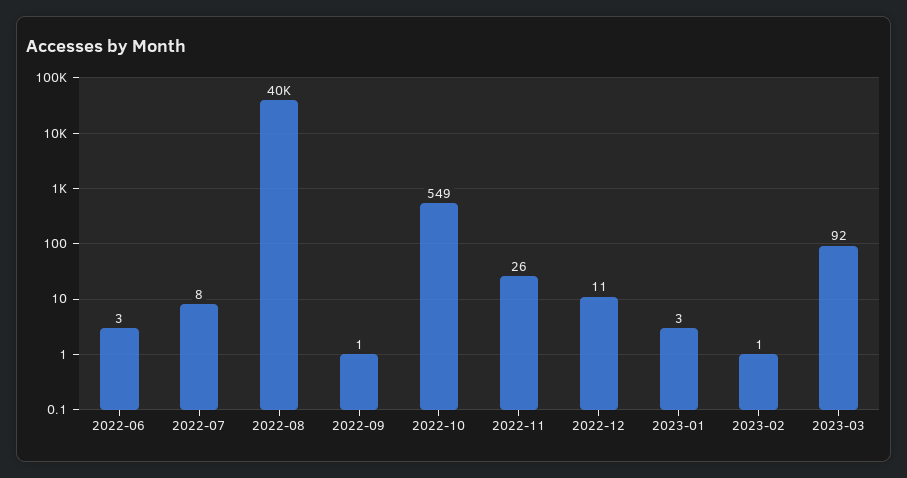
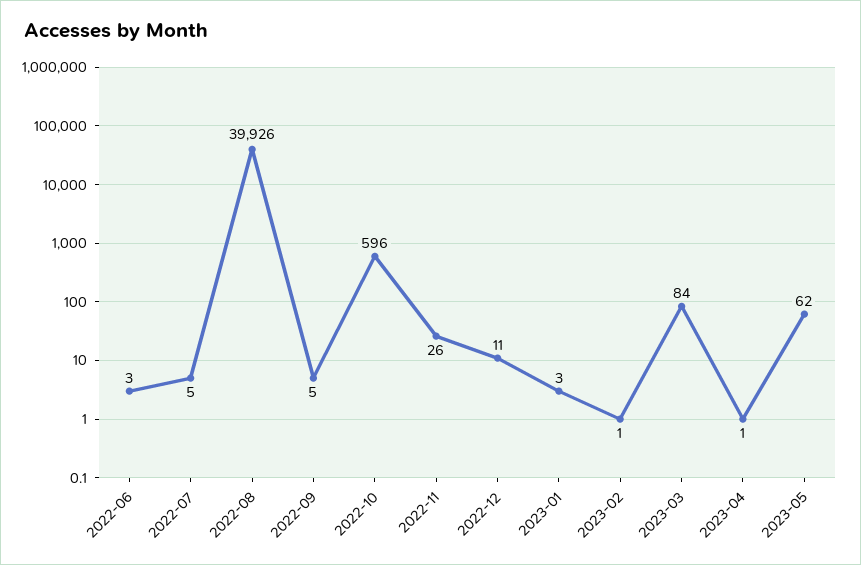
2022-07: 8 -> 5
2022-09: 1 -> 5
2022-10: 549 -> 596
2023-03: 92 -> 84
2023-04: none -> 1
2023-05: none -> 62

